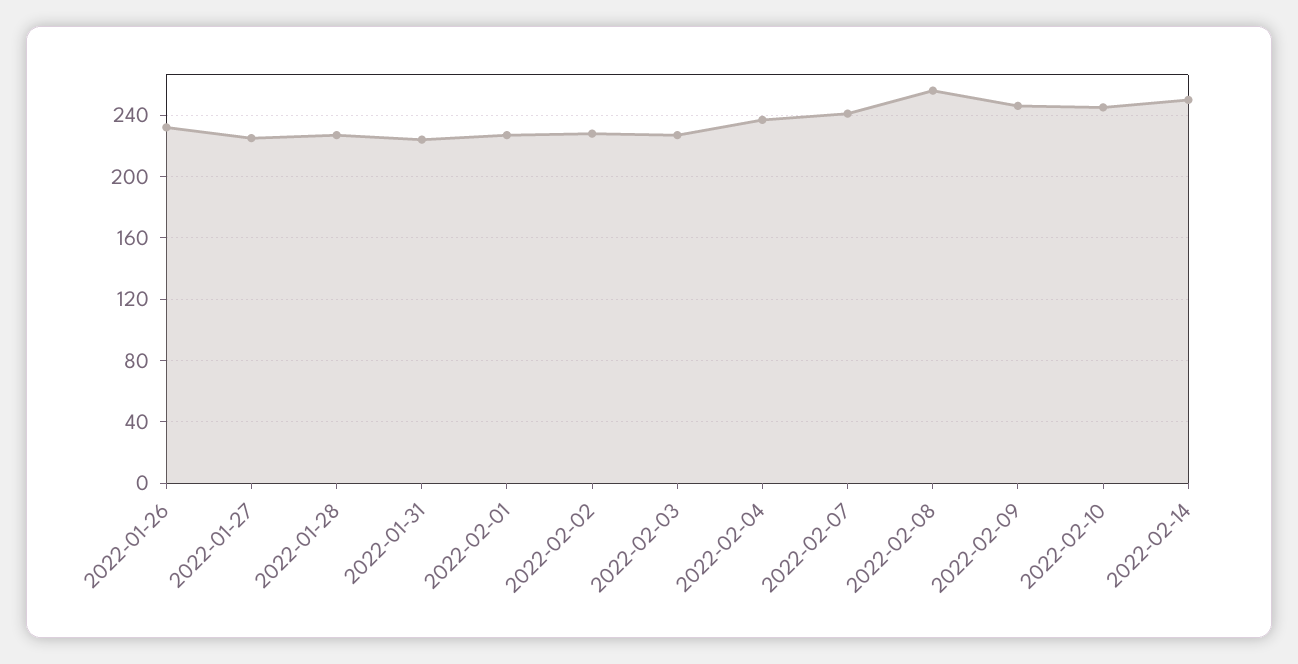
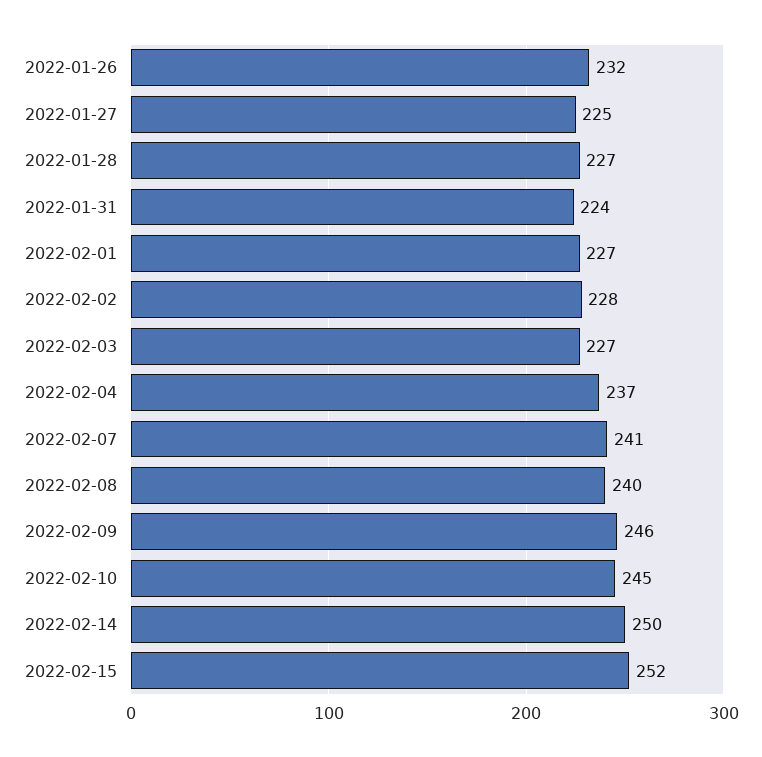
2022-02-08: 255 -> 240
2022-02-15: none -> 252

